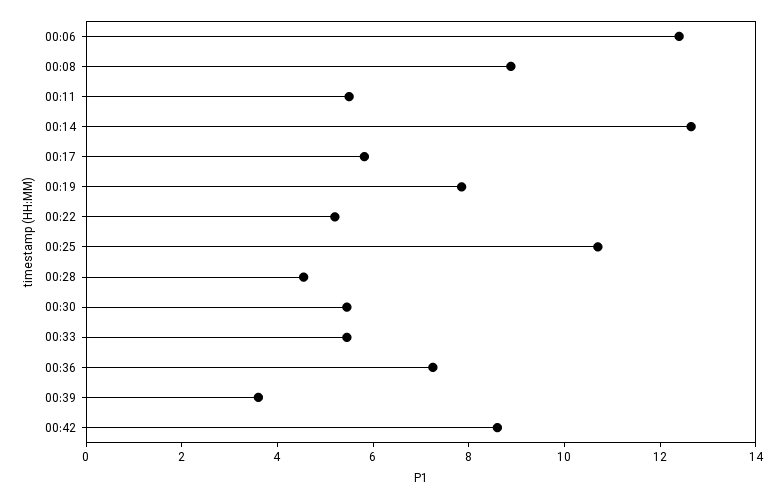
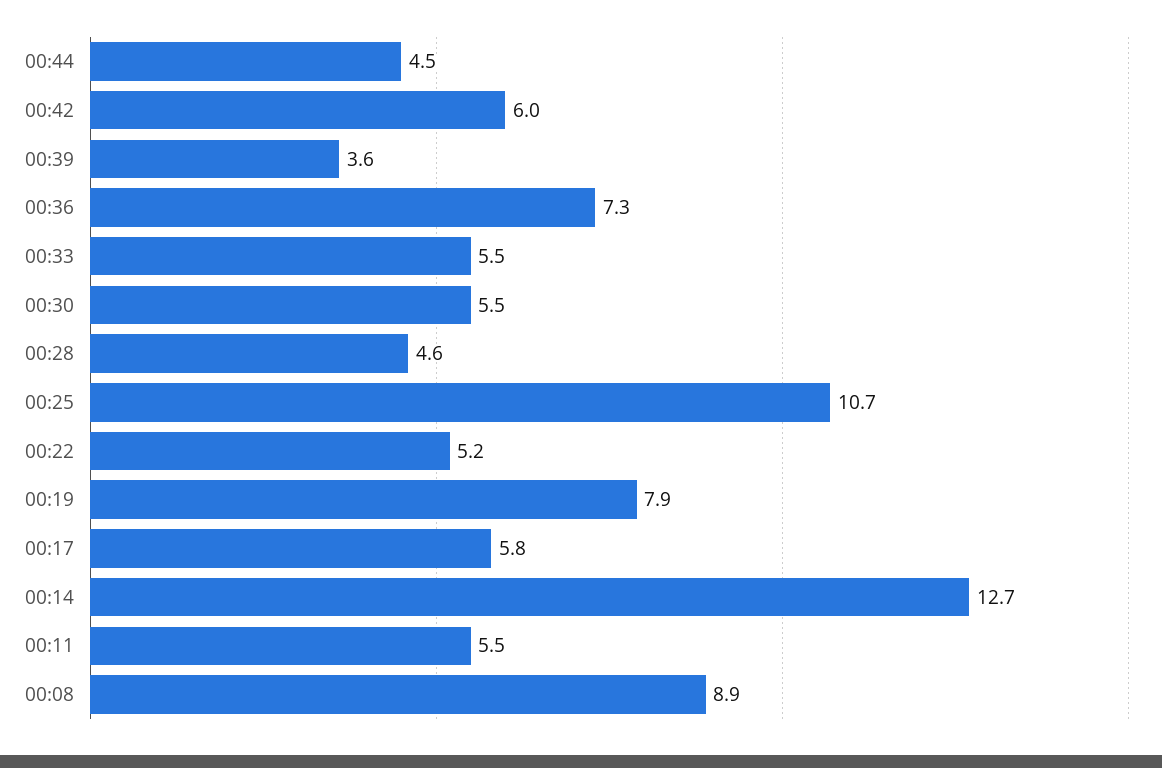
00:06: 12.5 -> none
00:42: 8.5 -> 6
00:44: none -> 4.5

